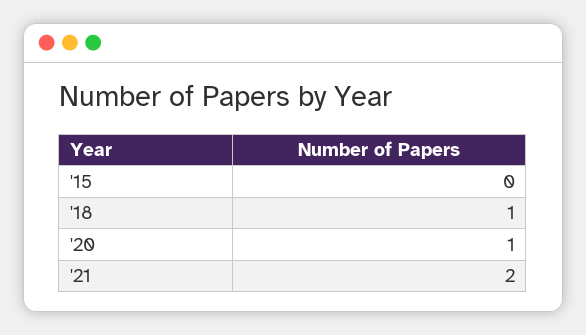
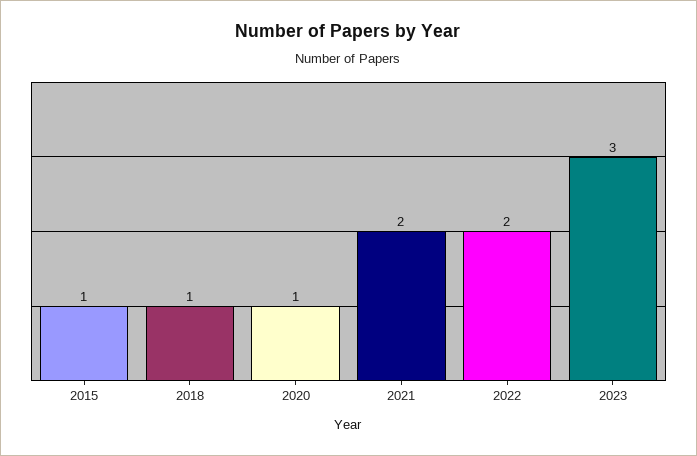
'15: 0 -> 1
2022: none -> 2
2023: none -> 3

